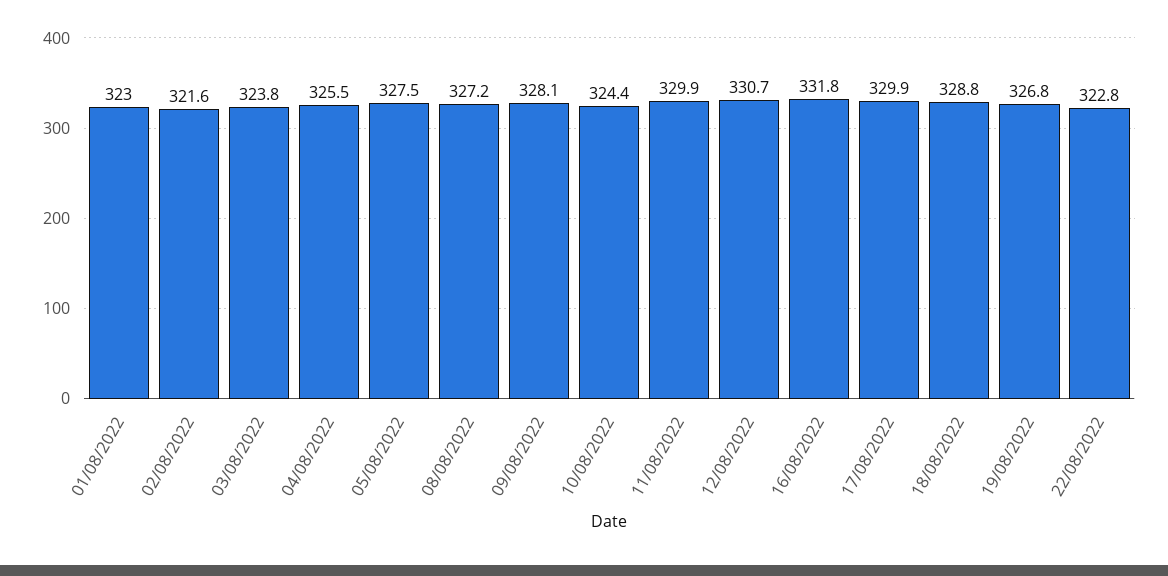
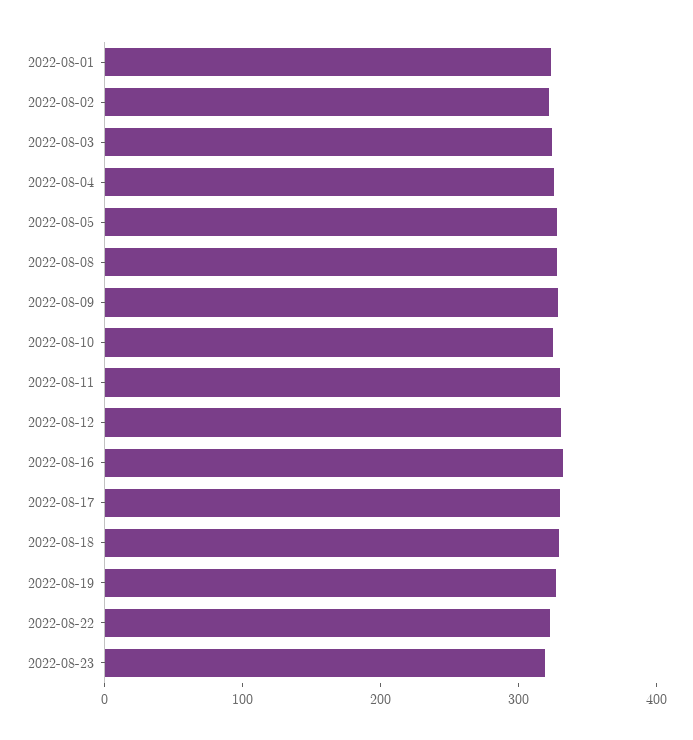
2022-08-23: none -> 320

